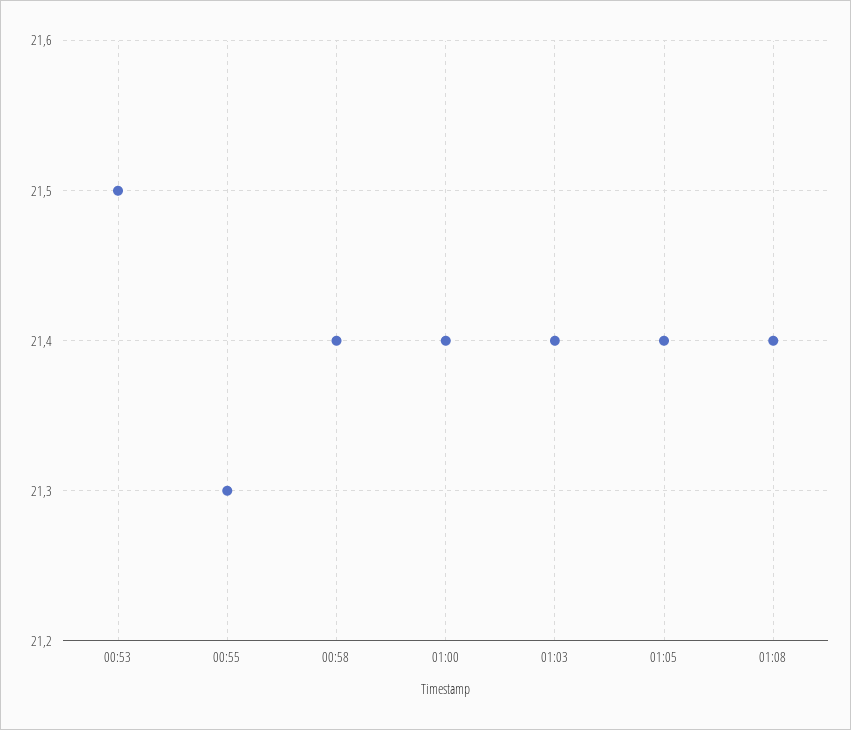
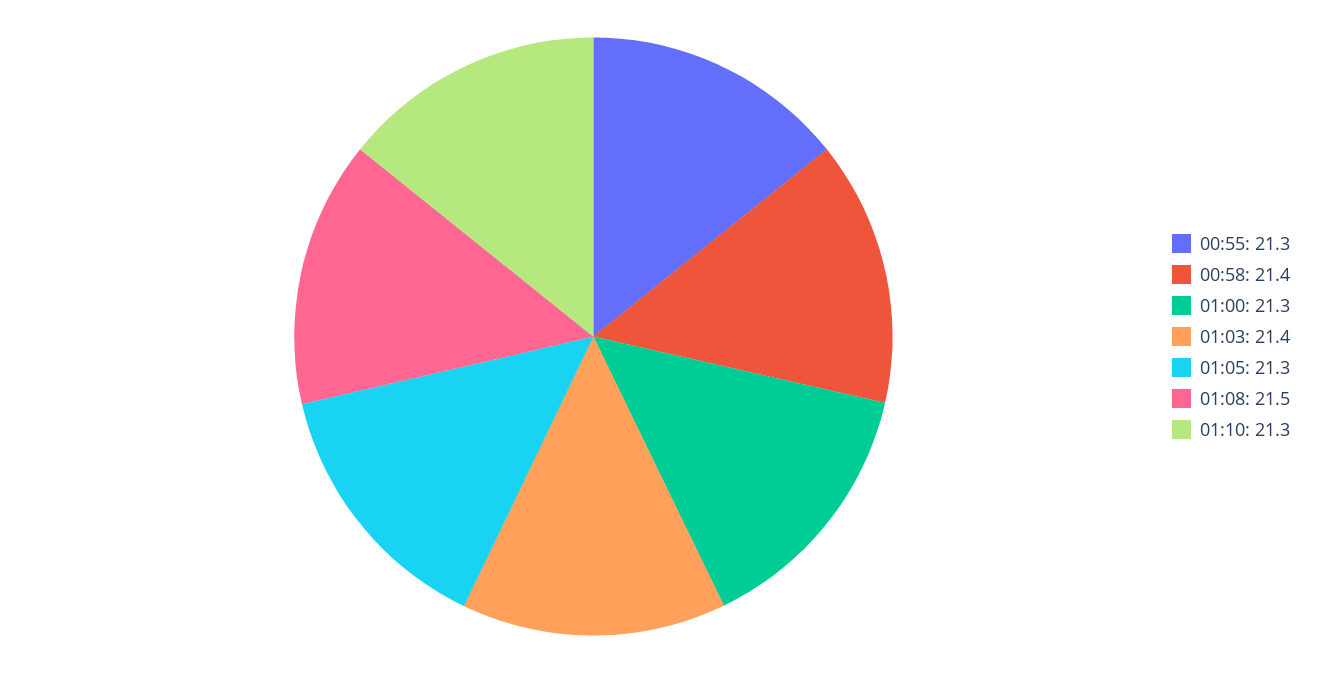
00:53: 21.5 -> none
01:00: 21.4 -> 21.3
01:05: 21.4 -> 21.3
01:08: 21.4 -> 21.5
01:10: none -> 21.3

